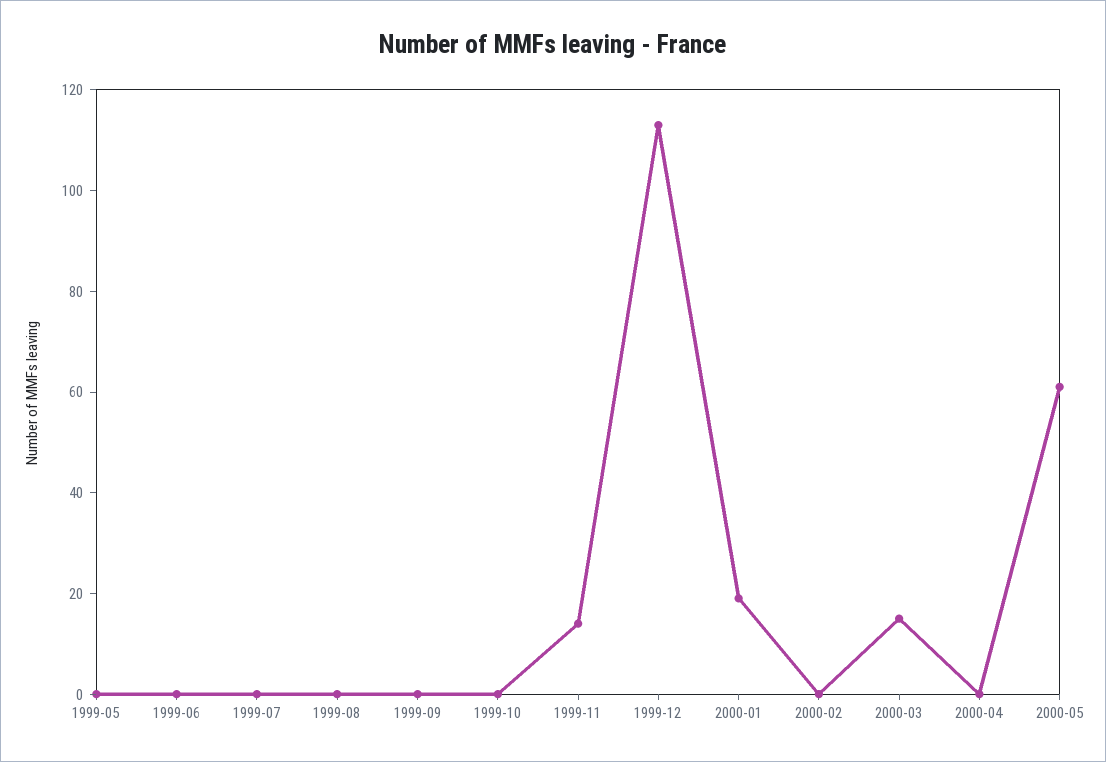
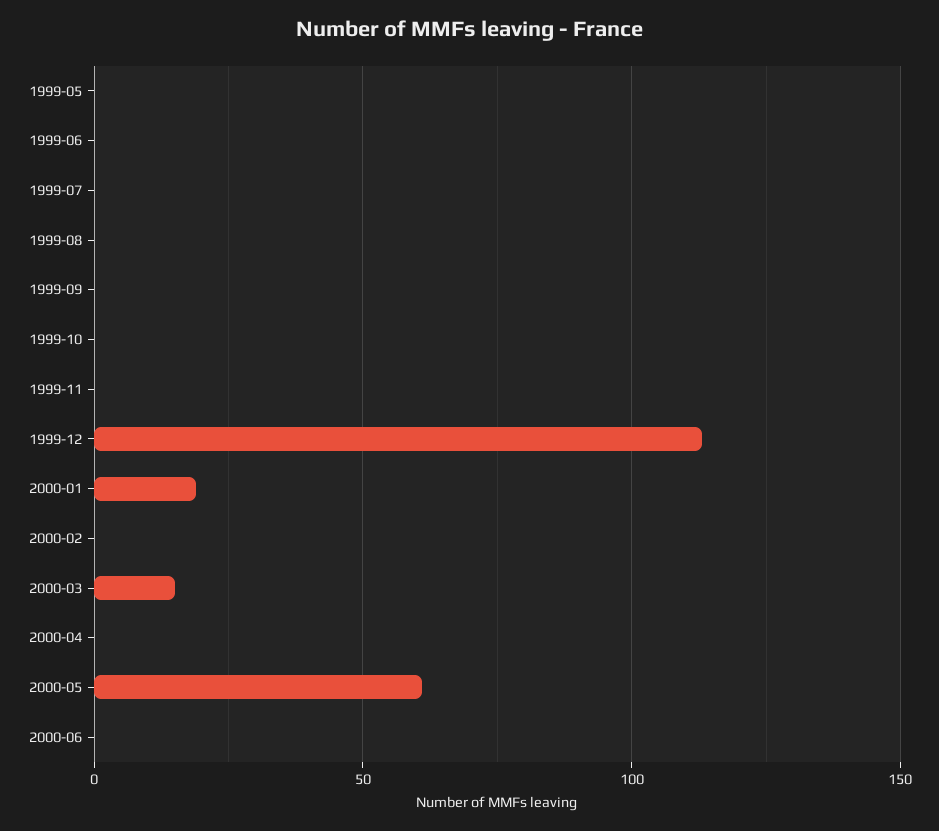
1999-11: 15 -> 0
2000-06: none -> 0

